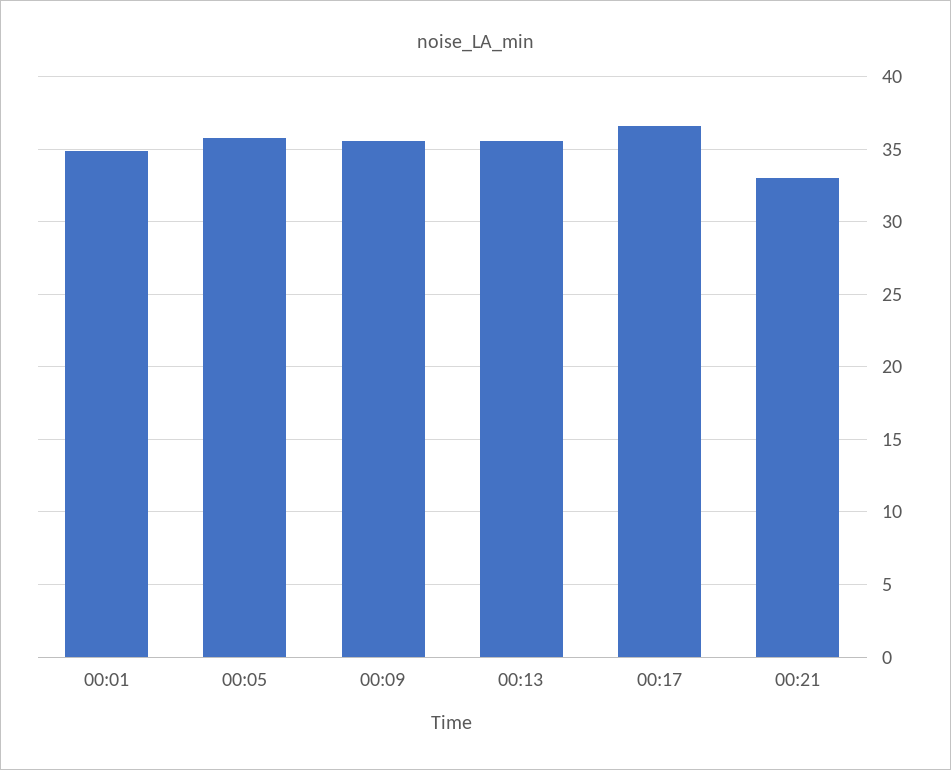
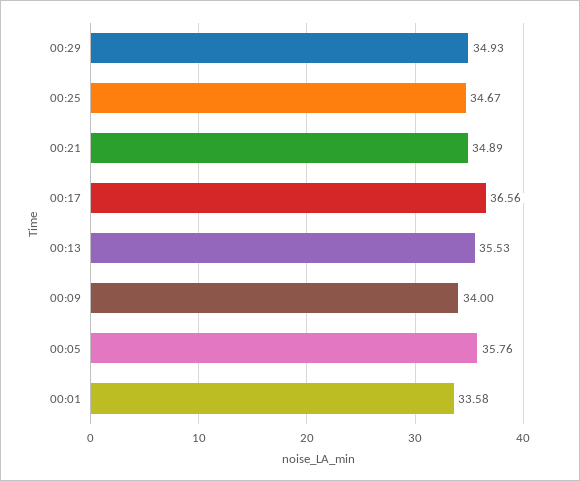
00:01: 35 -> 33.58
00:09: 35.5 -> 34
00:21: 33 -> 34.89
00:29: none -> 34.93
00:25: none -> 34.67

